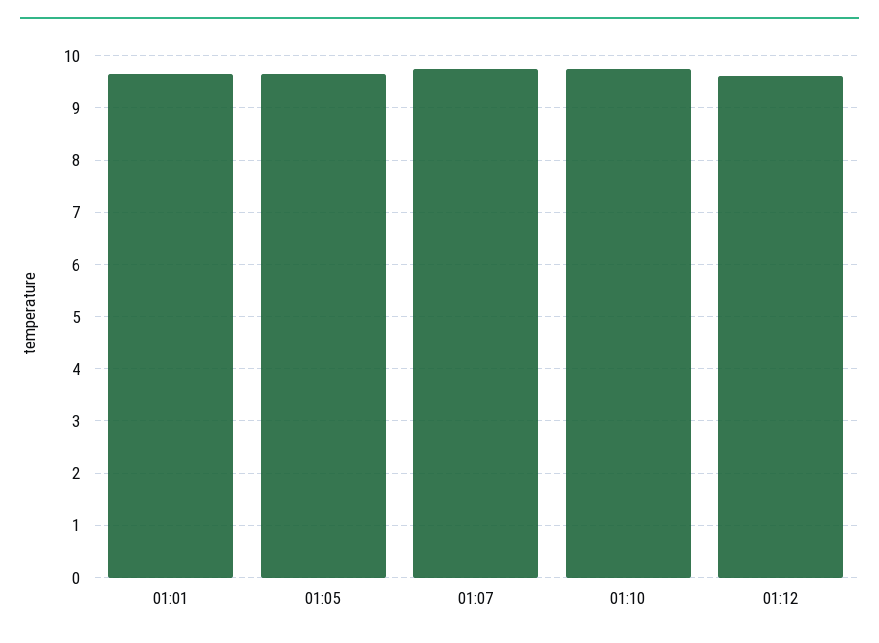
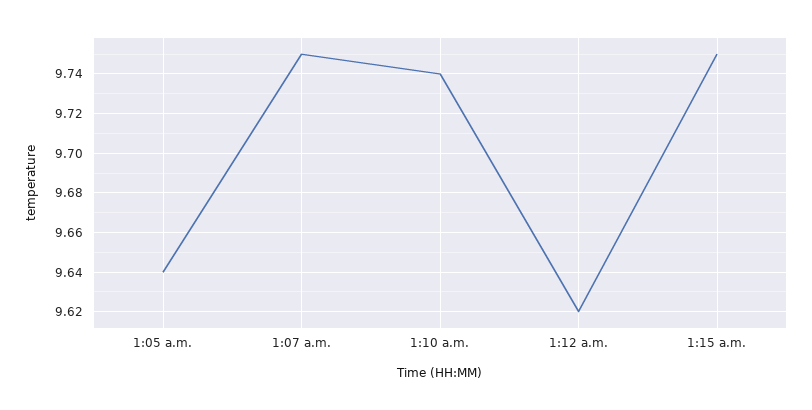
01:01: 9.6 -> none
1:15 a.m.: none -> 9.75

